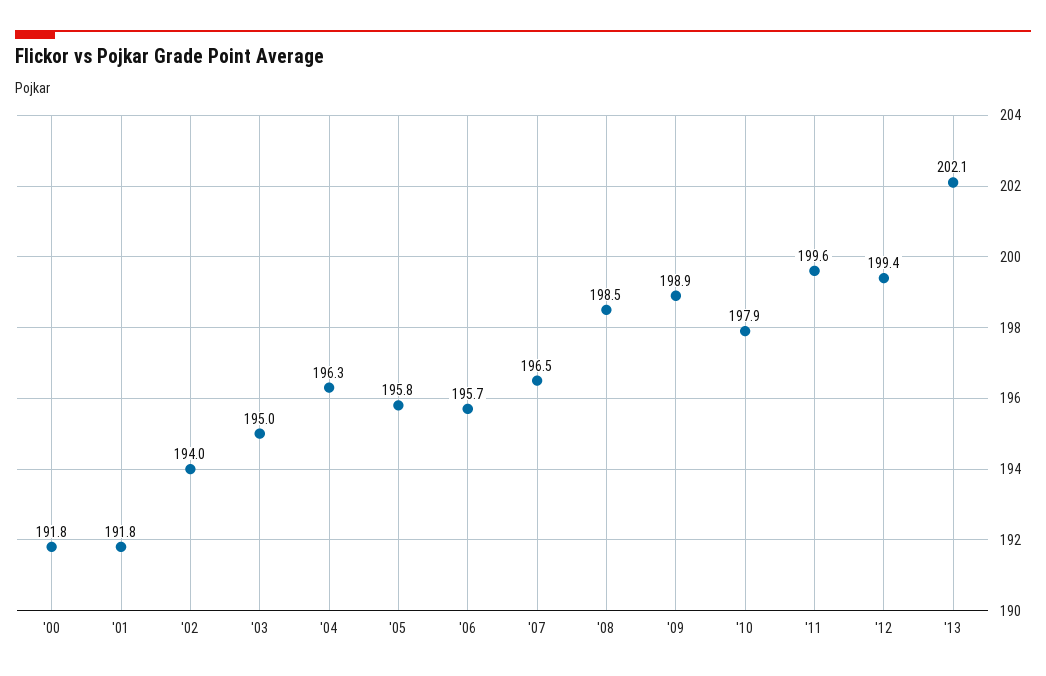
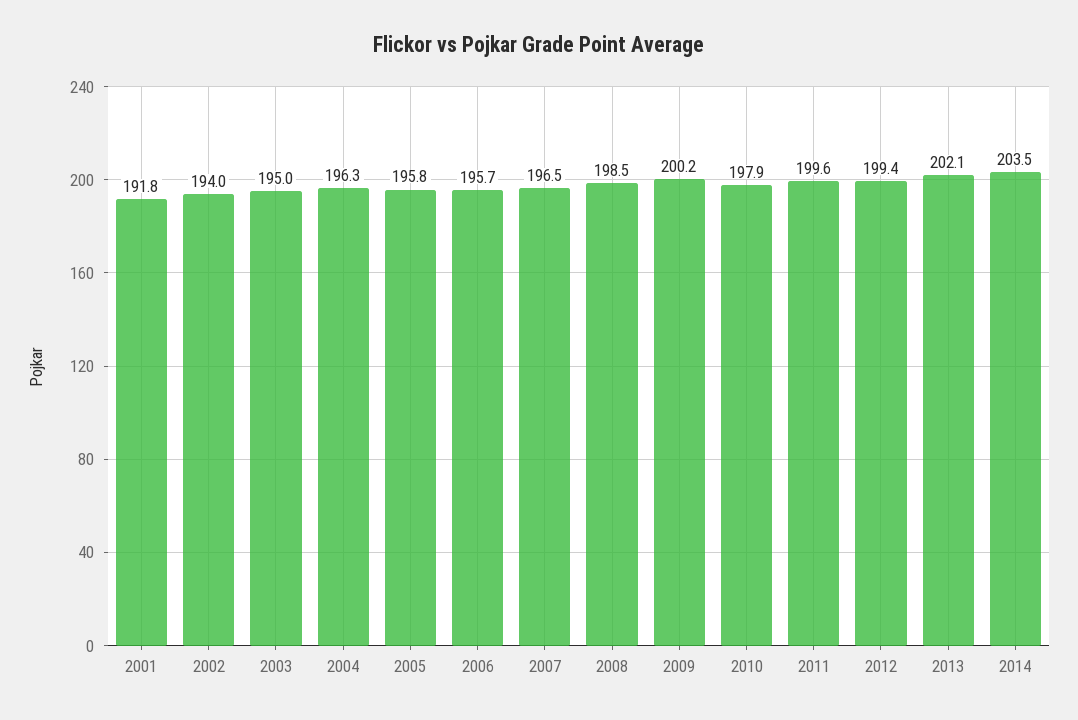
'00: 191.8 -> none
'09: 198.9 -> 200.2
2014: none -> 203.5

